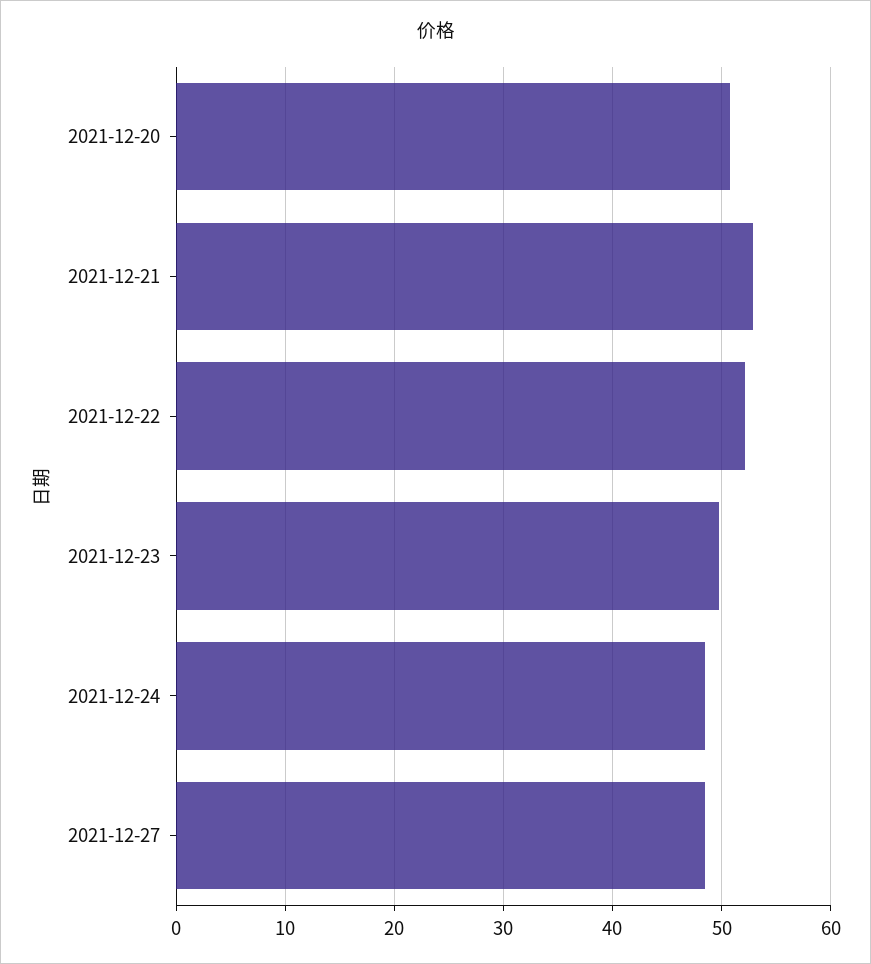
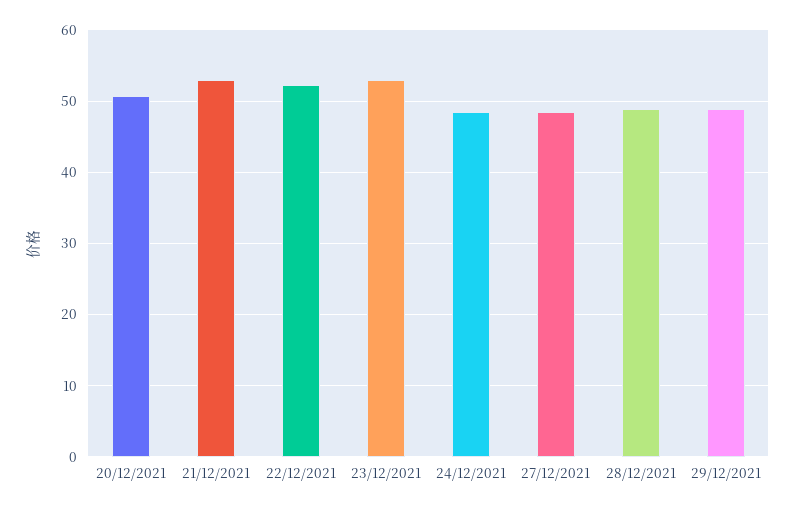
2021-12-23: 50 -> 53
28/12/2021: none -> 49
29/12/2021: none -> 49

